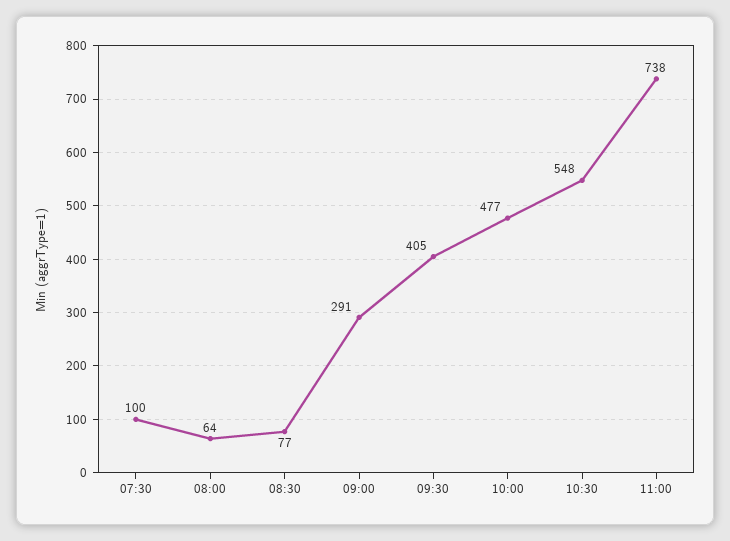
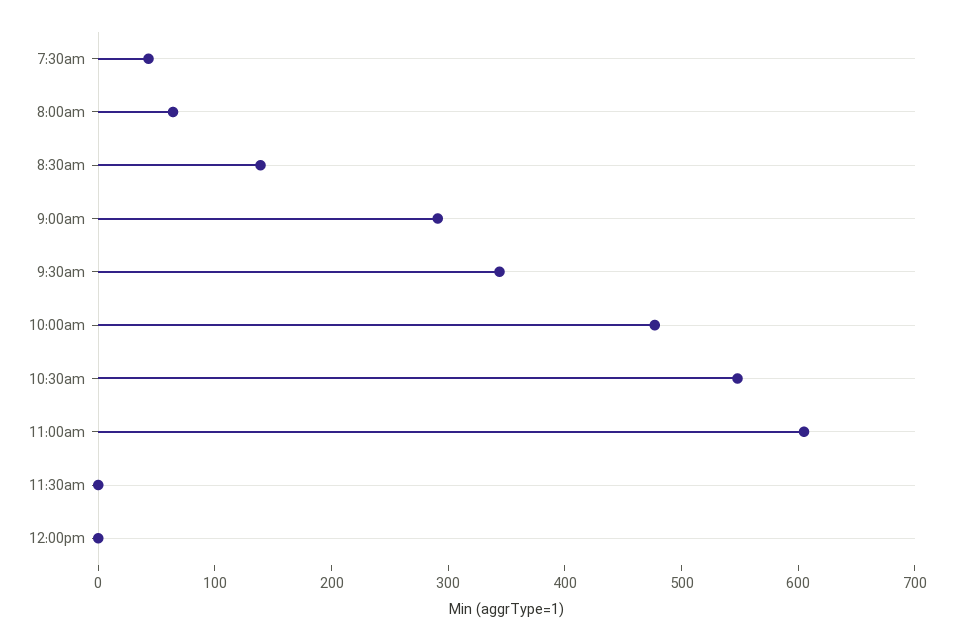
07:30: 100 -> 40
08:30: 77 -> 140
09:30: 405 -> 340
11:00: 738 -> 600
11:30am: none -> 0
12:00pm: none -> 0

